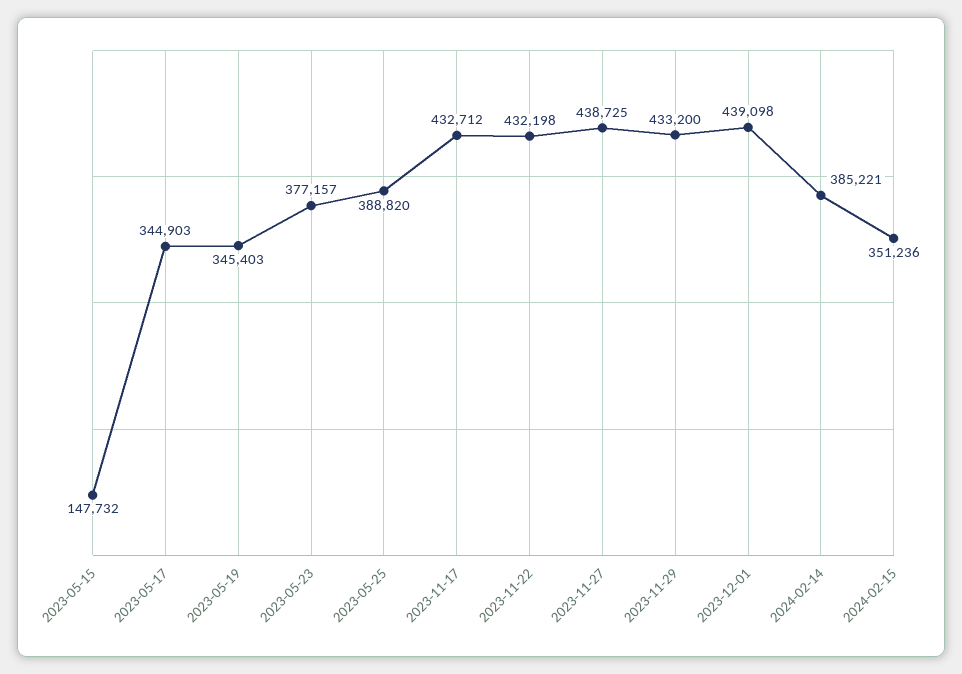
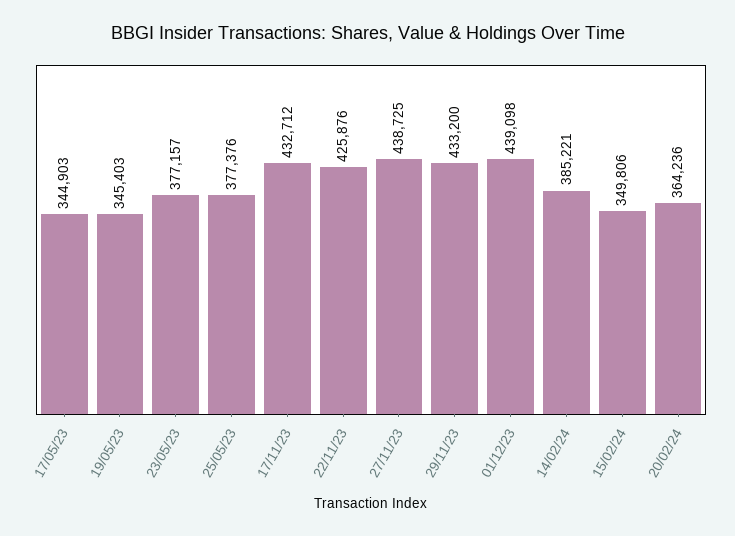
2023-05-15: 147732 -> none
2023-05-25: 388820 -> 377376
2023-11-22: 432198 -> 425876
2024-02-15: 351236 -> 349806
20/02/24: none -> 364236

